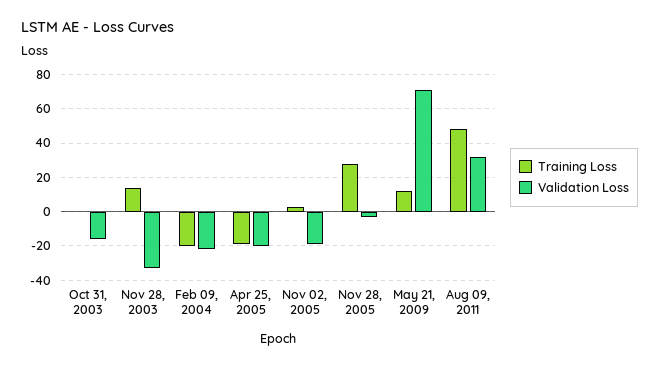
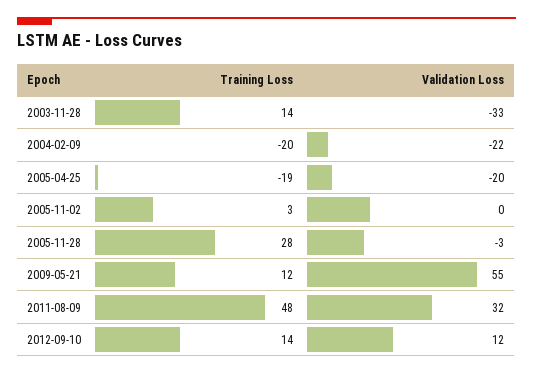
Training Loss, Oct 31, 2003: 0 -> none
Validation Loss, Oct 31, 2003: -15 -> none
Validation Loss, Nov 02, 2005: -20 -> 0
Validation Loss, May 21, 2009: 70 -> 55
Training Loss, 2012-09-10: none -> 14
Validation Loss, 2012-09-10: none -> 12

